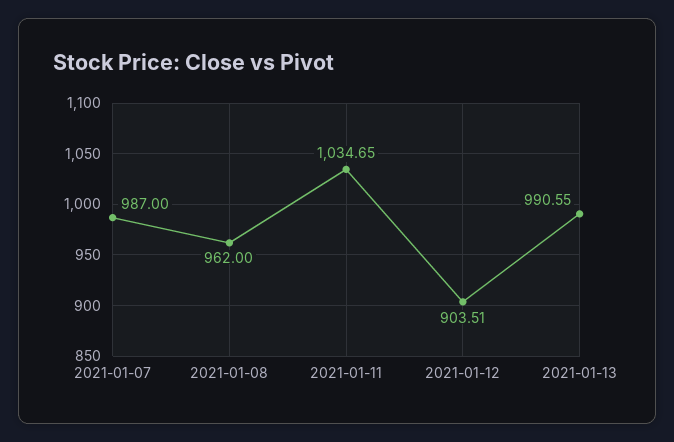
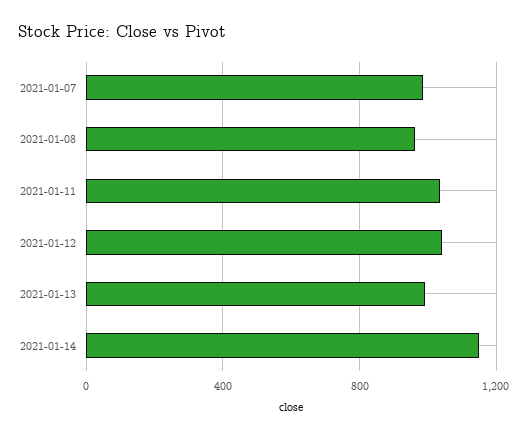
2021-01-12: 903.51 -> 1050
2021-01-14: none -> 1150

